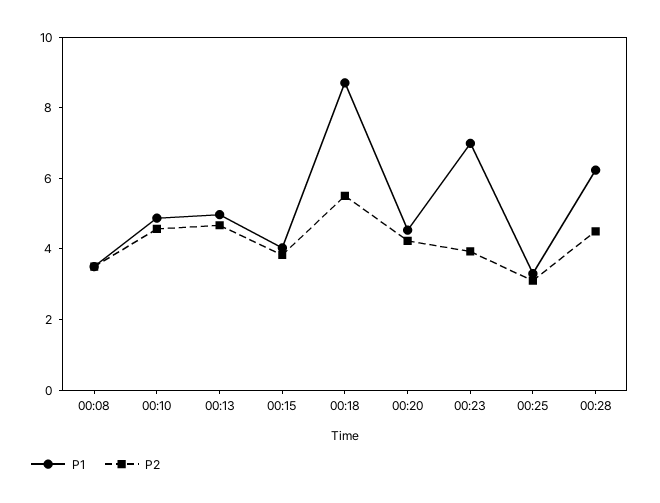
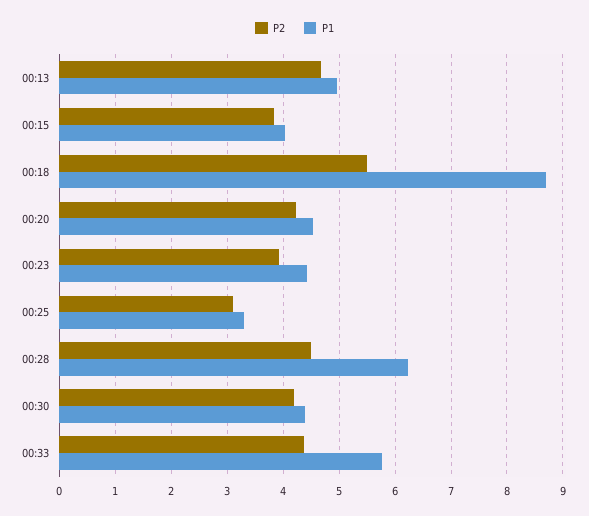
P1, 00:08: 3.5 -> none
P2, 00:08: 3.5 -> none
P1, 00:10: 5 -> none
P2, 00:10: 4.5 -> none
P1, 00:23: 7 -> 4.4
P2, 00:30: none -> 4.2
P1, 00:30: none -> 4.4
P2, 00:33: none -> 4.4
P1, 00:33: none -> 5.8

